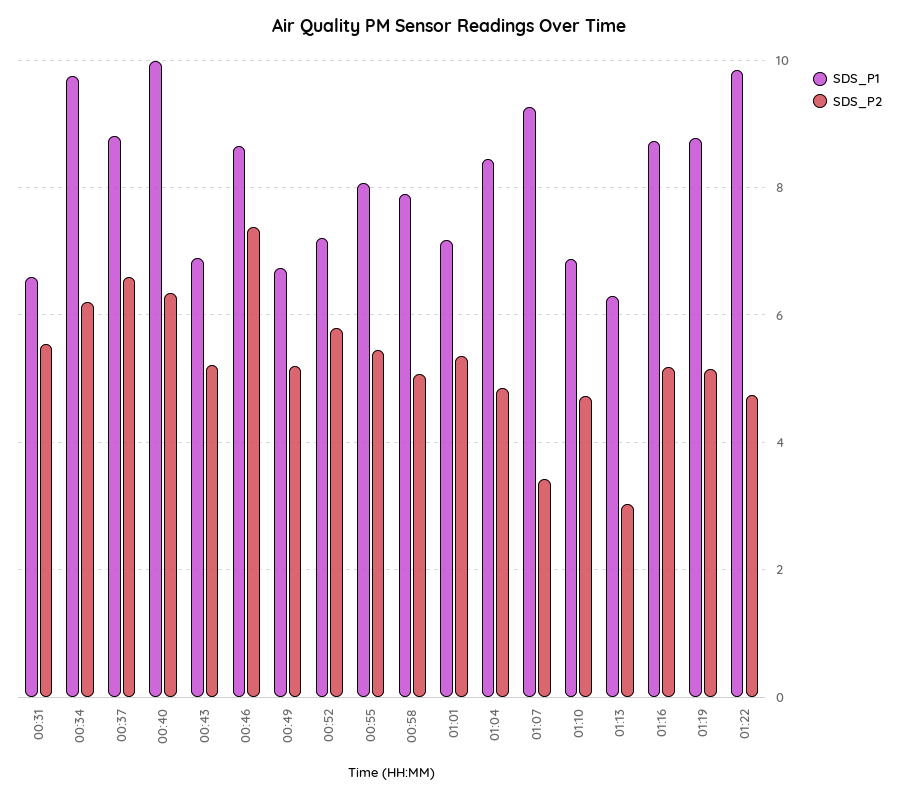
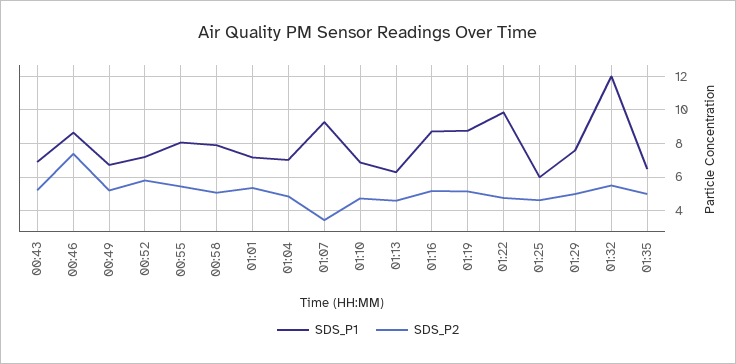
SDS_P1, 00:31: 6.6 -> none
SDS_P2, 00:31: 5.6 -> none
SDS_P1, 00:34: 9.8 -> none
SDS_P2, 00:34: 6.2 -> none
SDS_P1, 00:37: 8.8 -> none
SDS_P2, 00:37: 6.6 -> none
SDS_P1, 00:40: 10 -> none
SDS_P2, 00:40: 6.4 -> none
SDS_P1, 01:04: 8.4 -> 7
SDS_P2, 01:13: 3 -> 4.5
SDS_P1, 01:25: none -> 6
SDS_P2, 01:25: none -> 4.5
SDS_P1, 01:29: none -> 7.5
SDS_P2, 01:29: none -> 5
SDS_P1, 01:32: none -> 12
SDS_P2, 01:32: none -> 5.5
SDS_P1, 01:35: none -> 6.5
SDS_P2, 01:35: none -> 5

